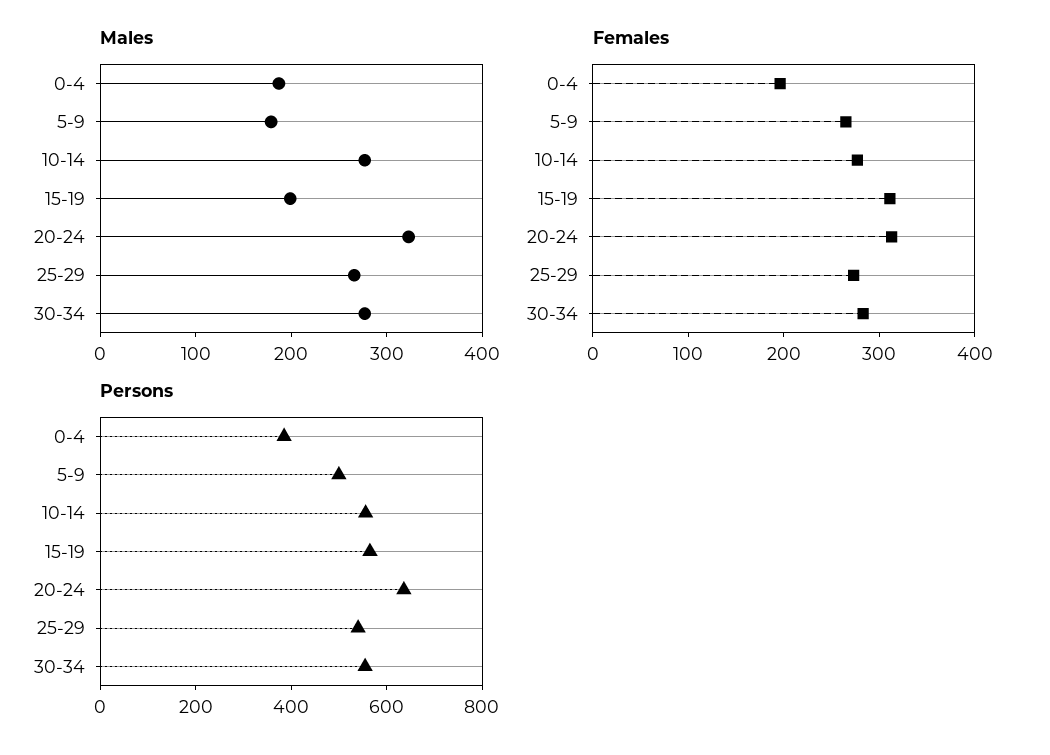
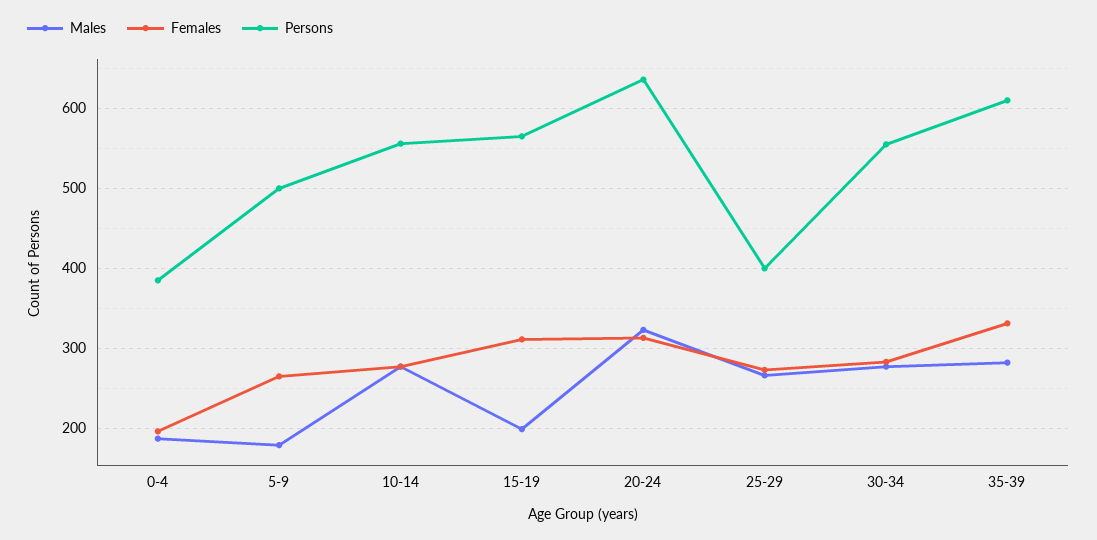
Persons, 25-29: 550 -> 400
Males, 35-39: none -> 280
Females, 35-39: none -> 330
Persons, 35-39: none -> 610

